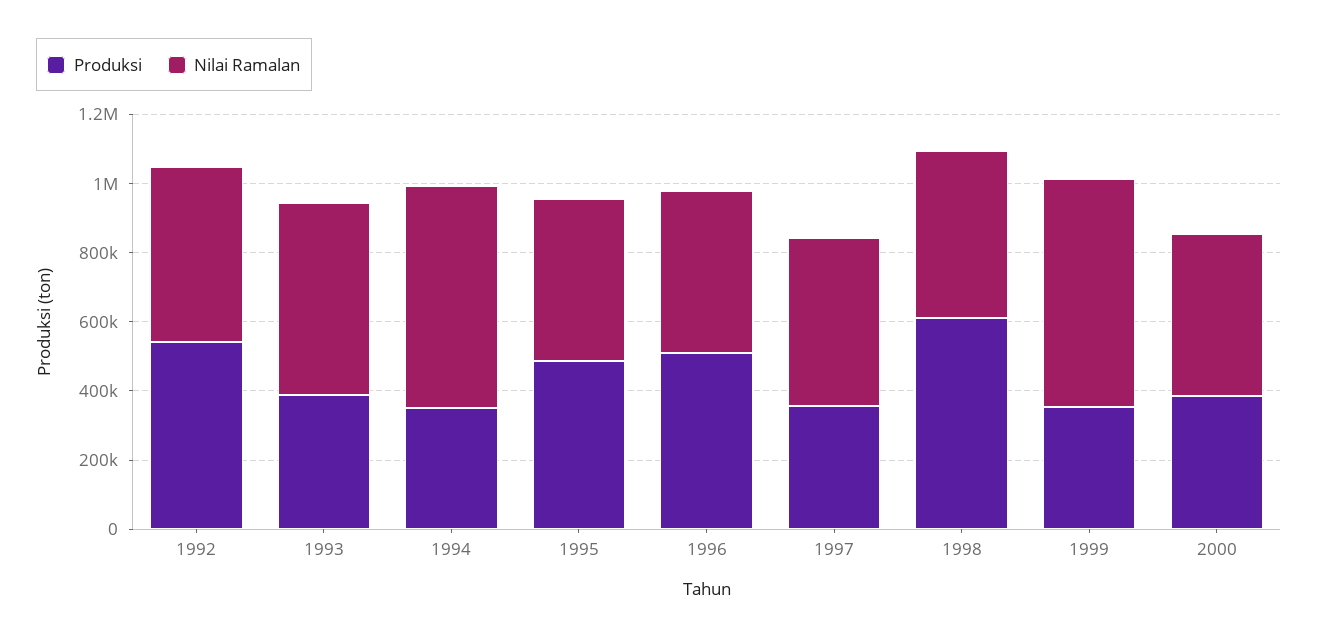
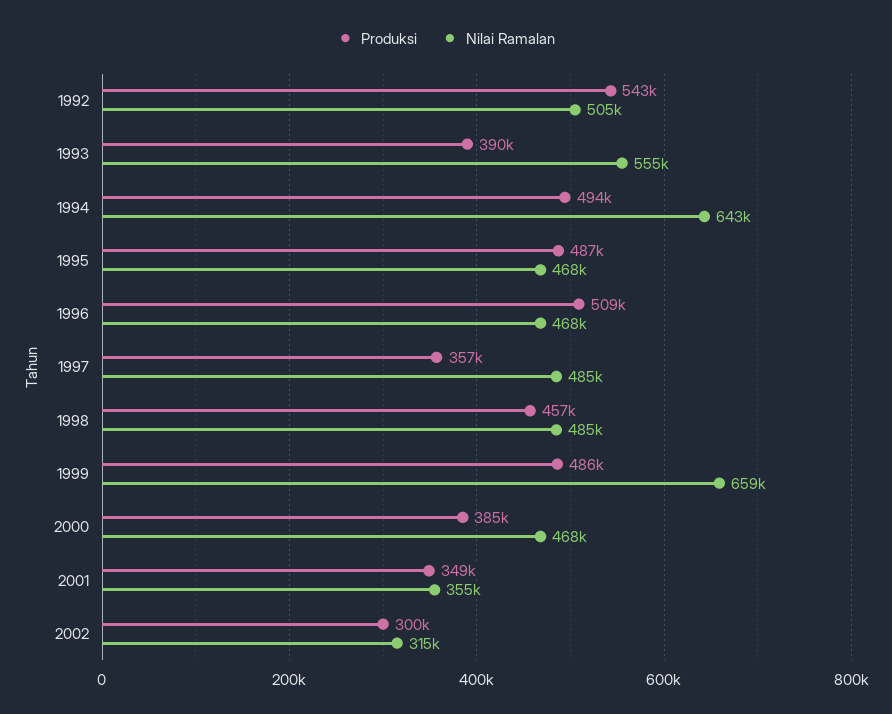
Produksi, 1994: 350000 -> 494000
Produksi, 1998: 600000 -> 457000
Produksi, 1999: 350000 -> 486000
Produksi, 2001: none -> 349000
Nilai Ramalan, 2001: none -> 355000
Produksi, 2002: none -> 300000
Nilai Ramalan, 2002: none -> 315000

